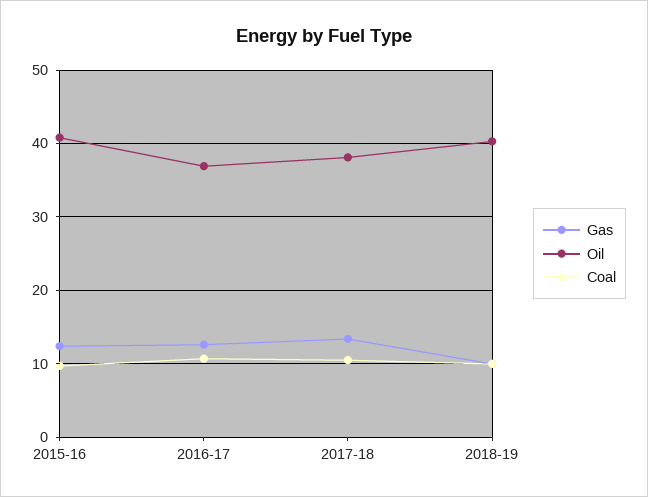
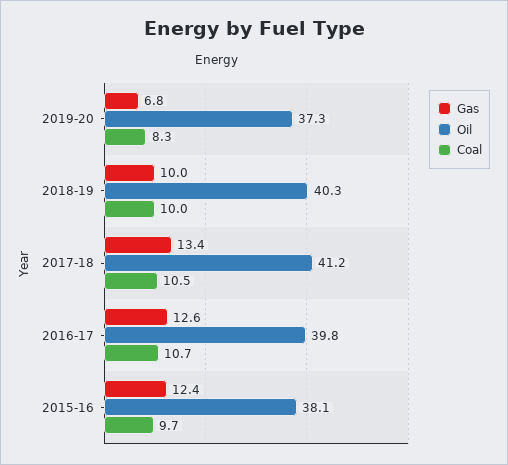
Oil, 2015-16: 41 -> 38.1
Oil, 2016-17: 37 -> 39.8
Oil, 2017-18: 38 -> 41.2
Gas, 2019-20: none -> 6.8
Oil, 2019-20: none -> 37.3
Coal, 2019-20: none -> 8.3

